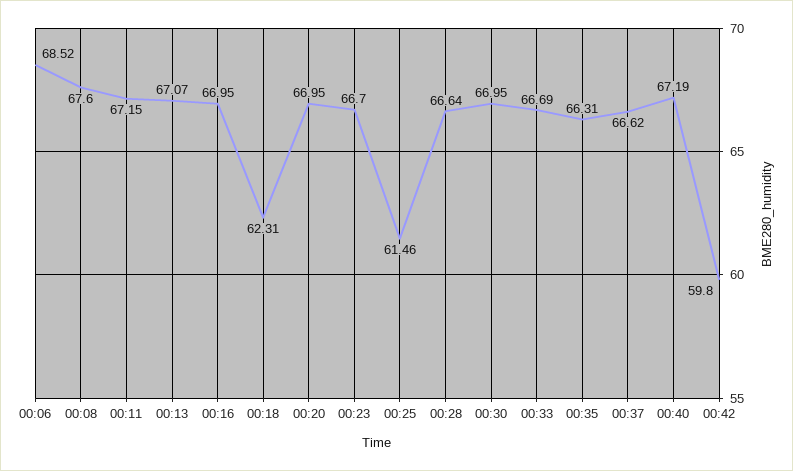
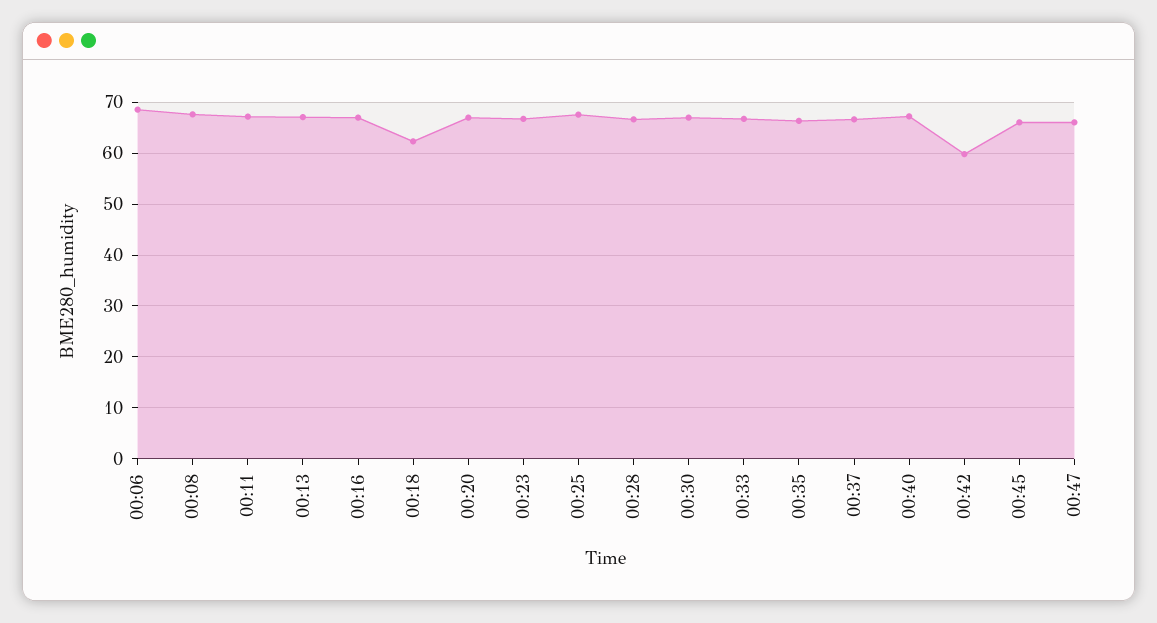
00:25: 61.46 -> 68
00:45: none -> 66
00:47: none -> 66

